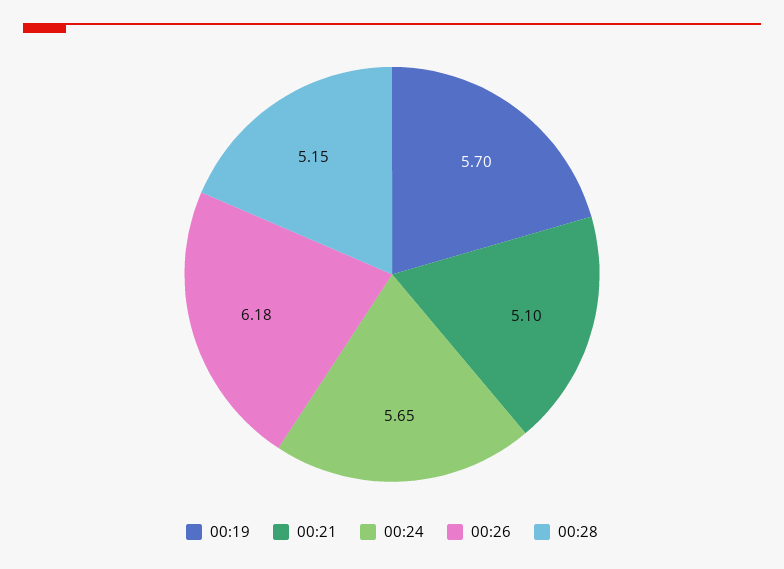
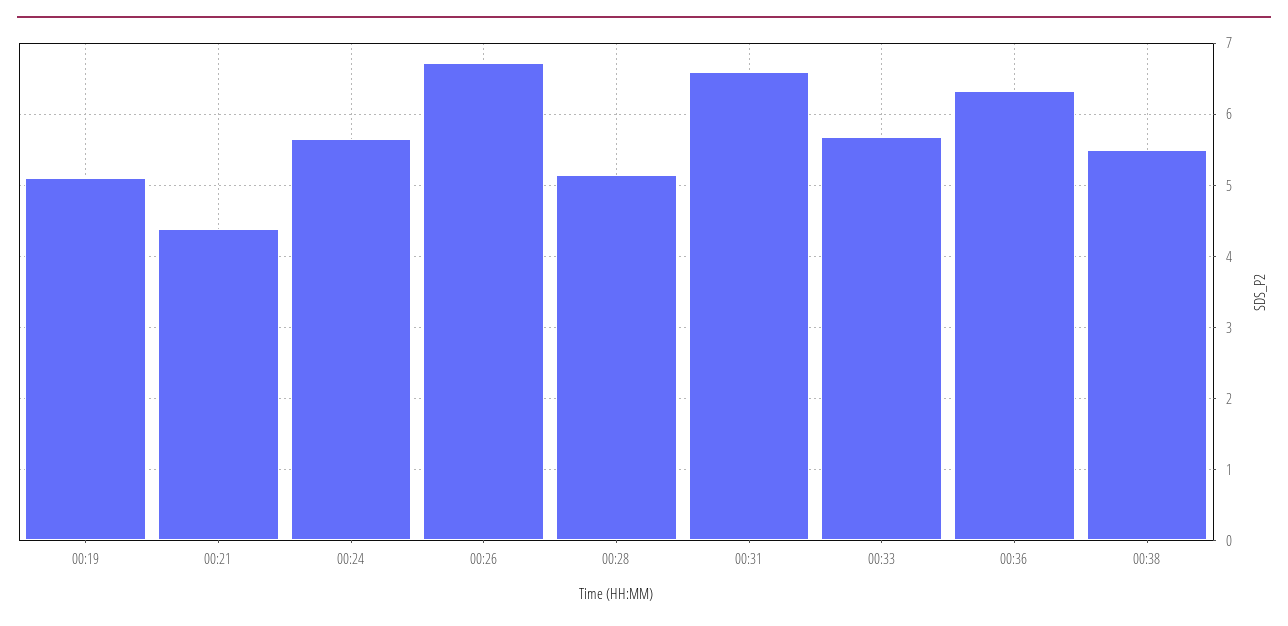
00:19: 5.7 -> 5.1
00:21: 5.1 -> 4.4
00:26: 6.18 -> 6.7
00:31: none -> 6.6
00:33: none -> 5.7
00:36: none -> 6.3
00:38: none -> 5.5

